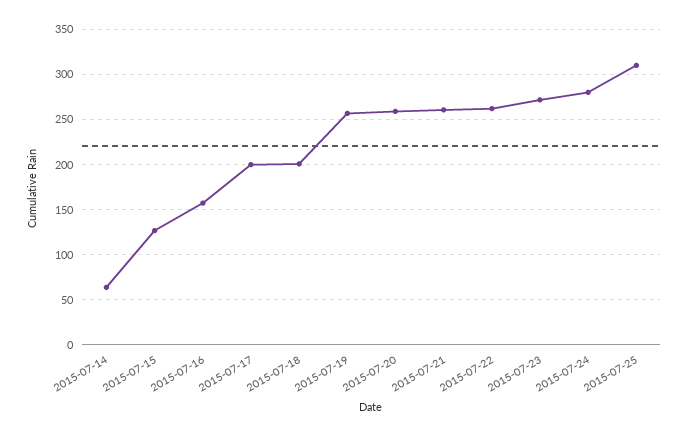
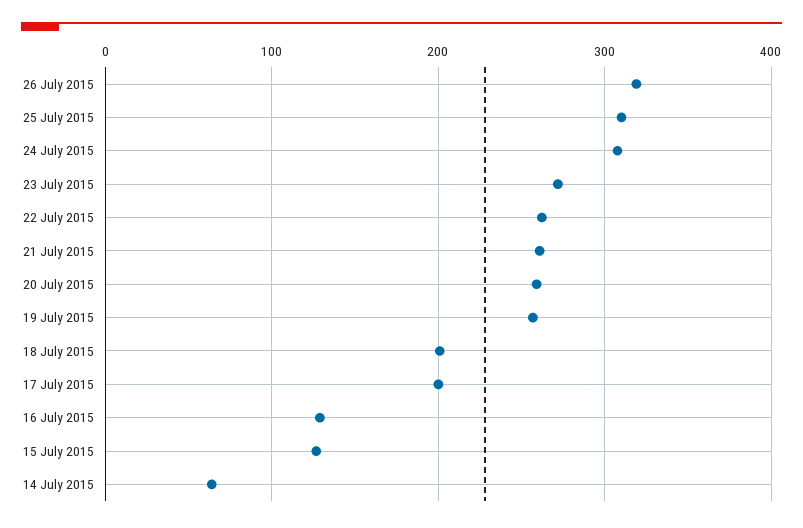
2015-07-16: 160 -> 130
2015-07-24: 280 -> 310
26 July 2015: none -> 320

